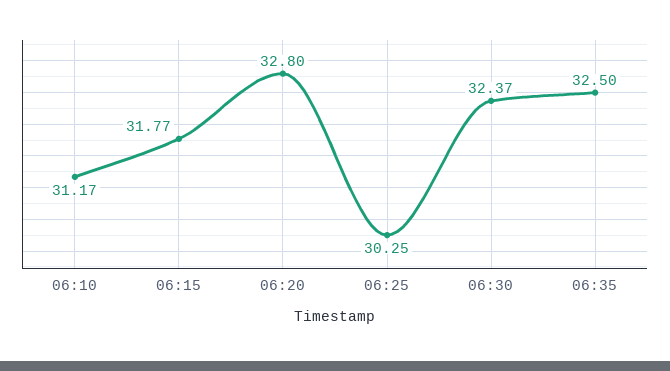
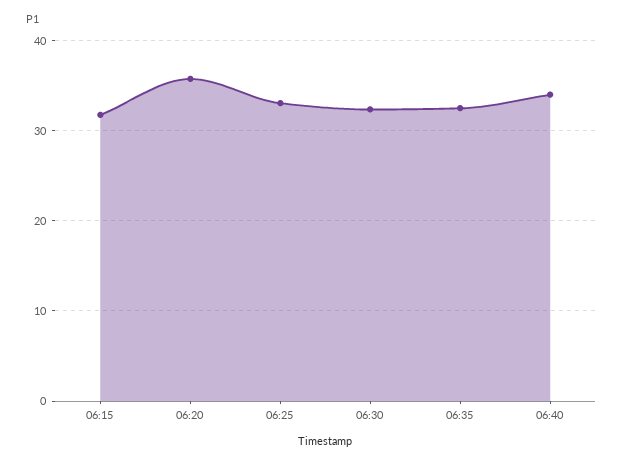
06:10: 31.17 -> none
06:20: 32.8 -> 36
06:25: 30.25 -> 33
06:40: none -> 34

